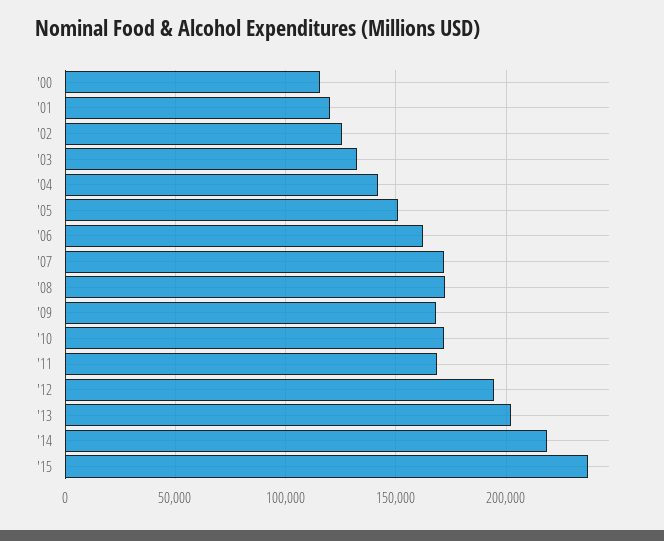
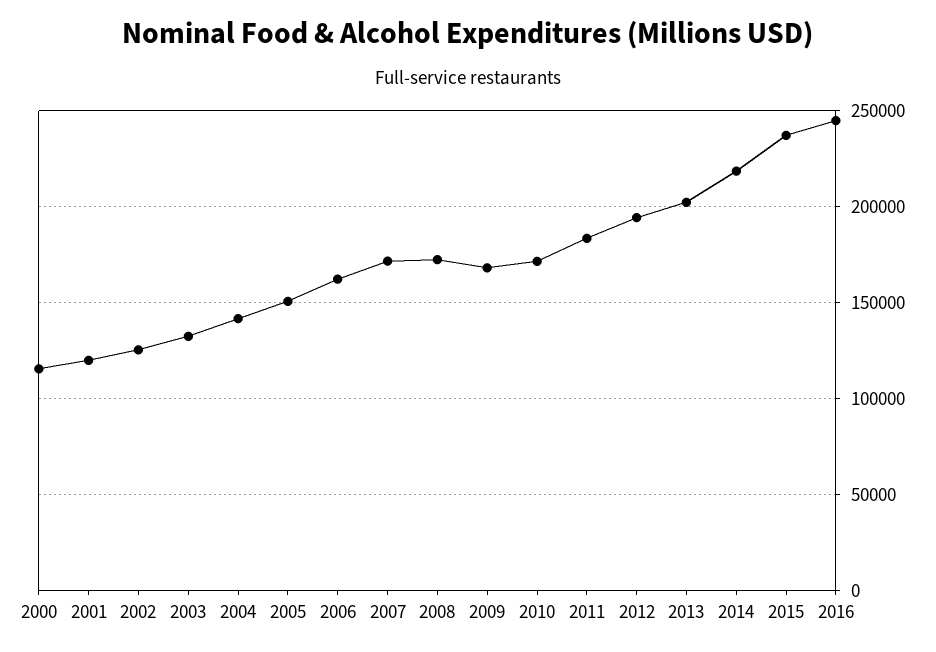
'11: 170000 -> 185000
2016: none -> 245000

